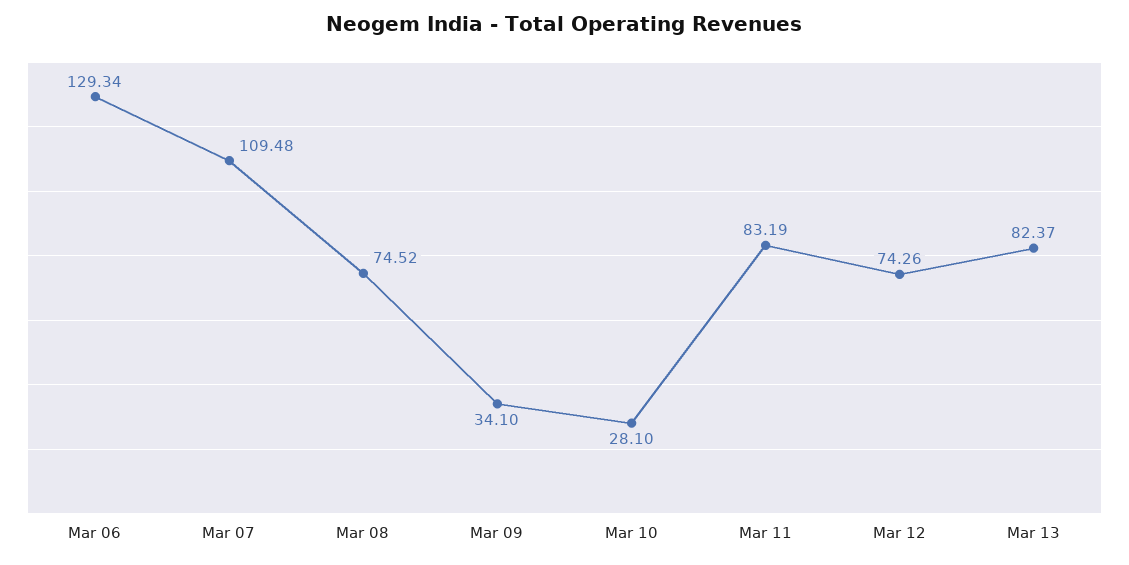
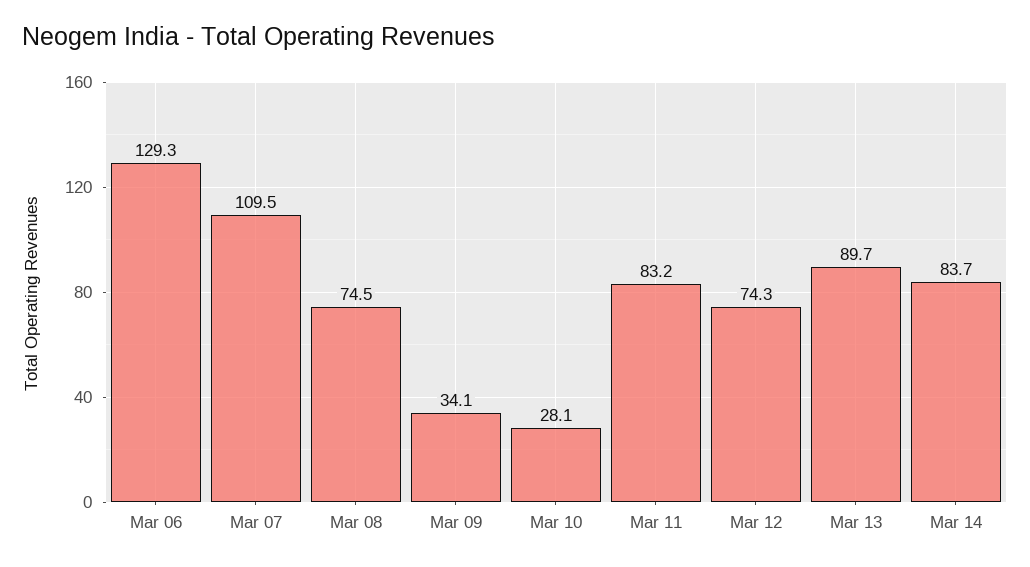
Mar 13: 82.37 -> 89.7
Mar 14: none -> 83.7

